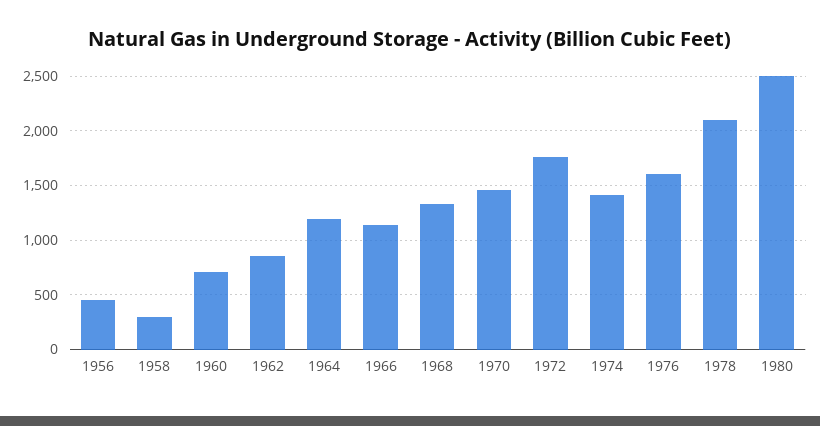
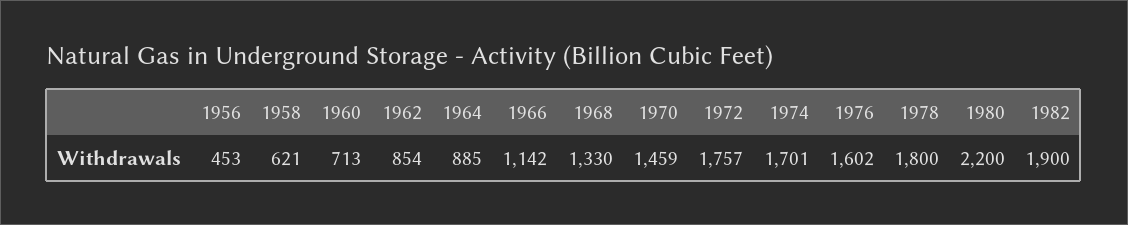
1958: 300 -> 621
1964: 1200 -> 885
1974: 1400 -> 1701
1978: 2100 -> 1800
1980: 2500 -> 2200
1982: none -> 1900

